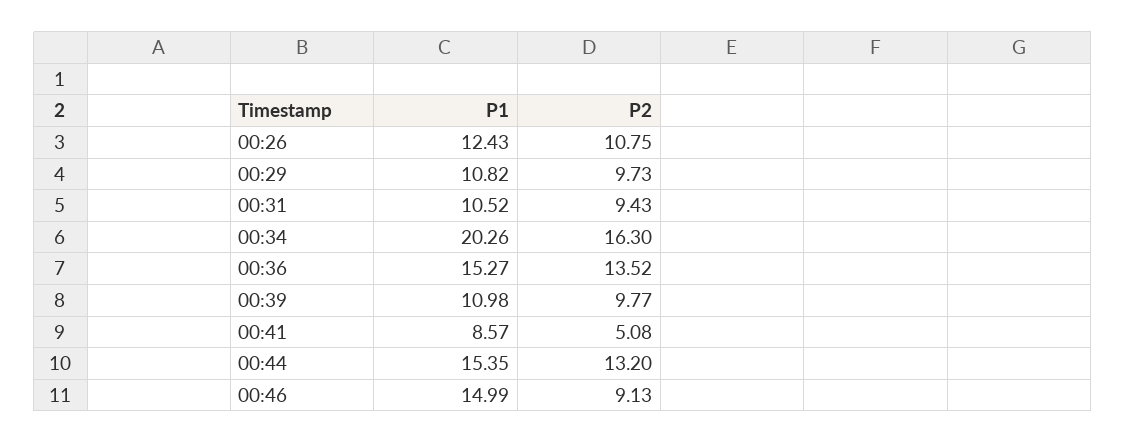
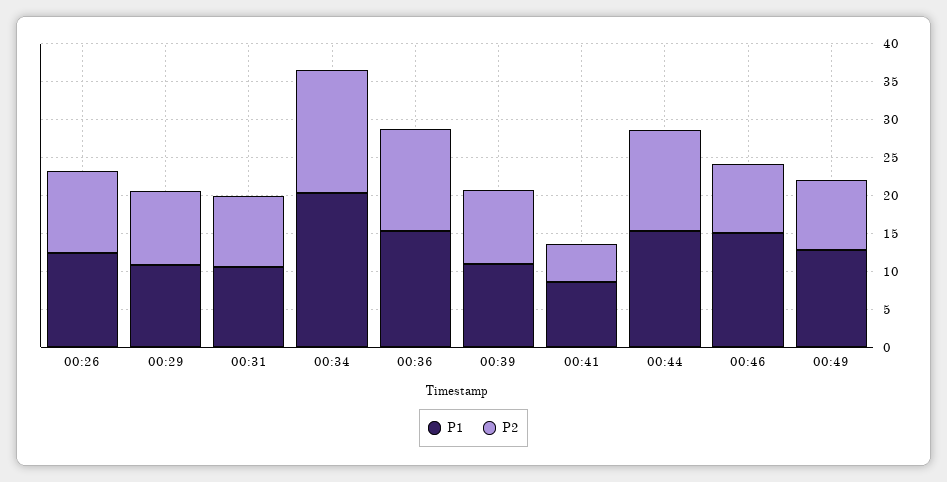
P1, 00:49: none -> 12.5
P2, 00:49: none -> 10

